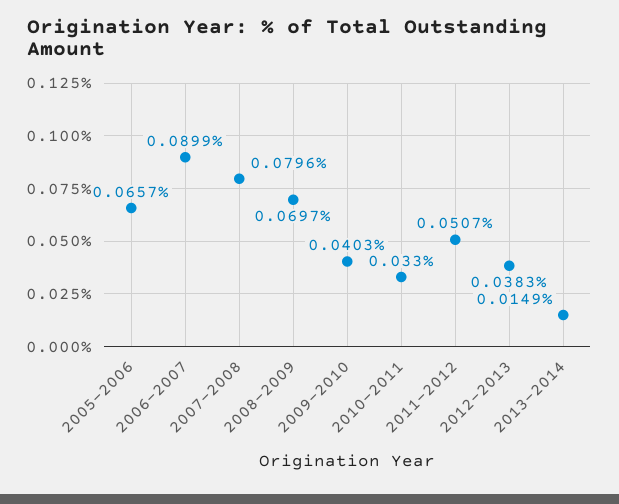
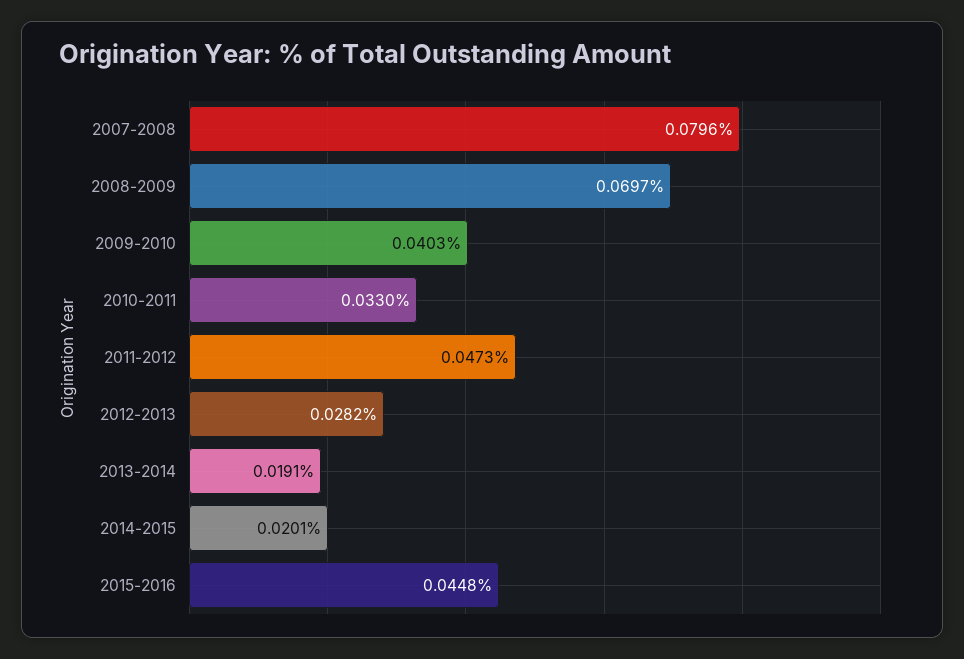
2005-2006: 0.0657 -> none
2006-2007: 0.0899 -> none
2011-2012: 0.0507 -> 0.0473
2012-2013: 0.0383 -> 0.0282
2013-2014: 0.0149 -> 0.0191
2014-2015: none -> 0.0201
2015-2016: none -> 0.0448

